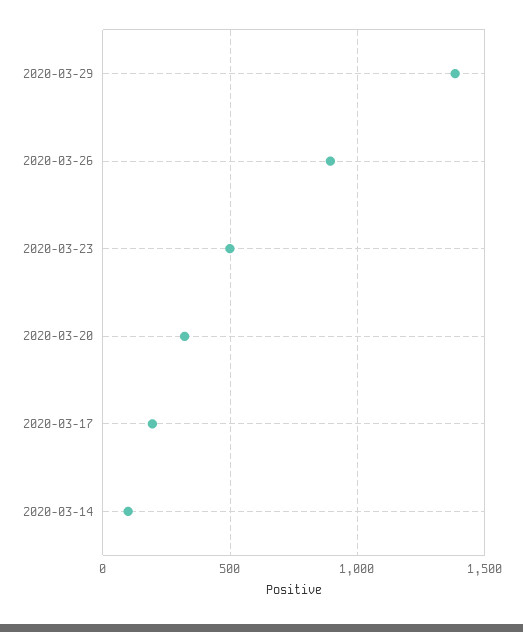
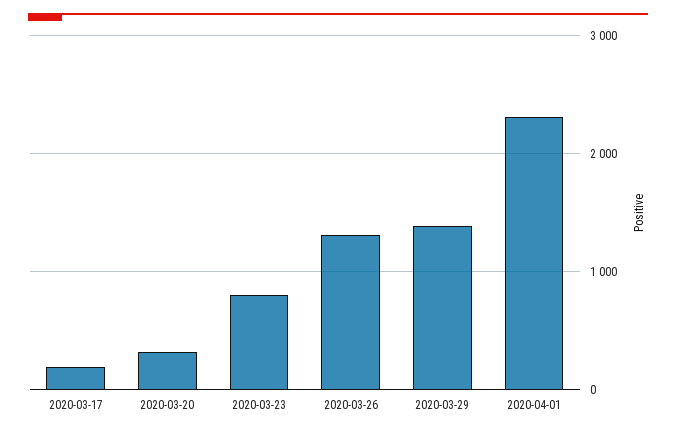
2020-03-26: 900 -> 1300
2020-03-23: 500 -> 800
2020-03-14: 100 -> none
2020-04-01: none -> 2300

